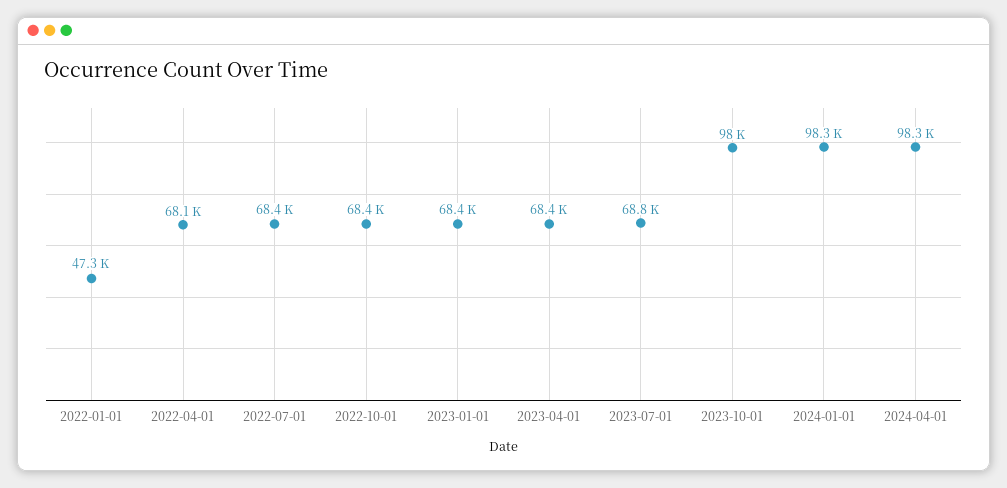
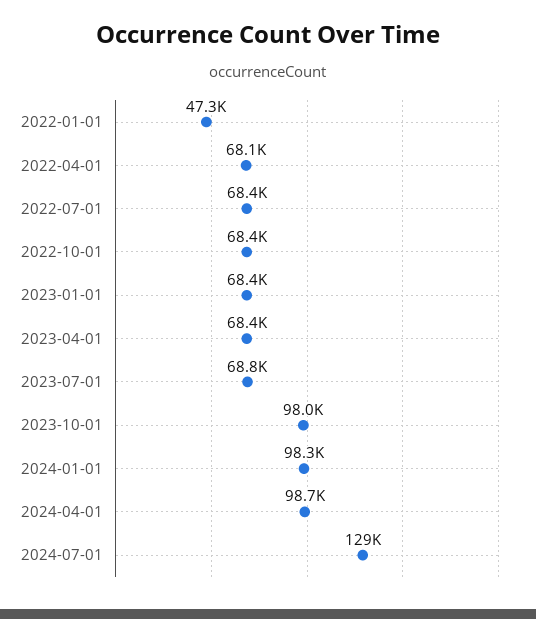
2024-04-01: 98300 -> 98700
2024-07-01: none -> 129000

